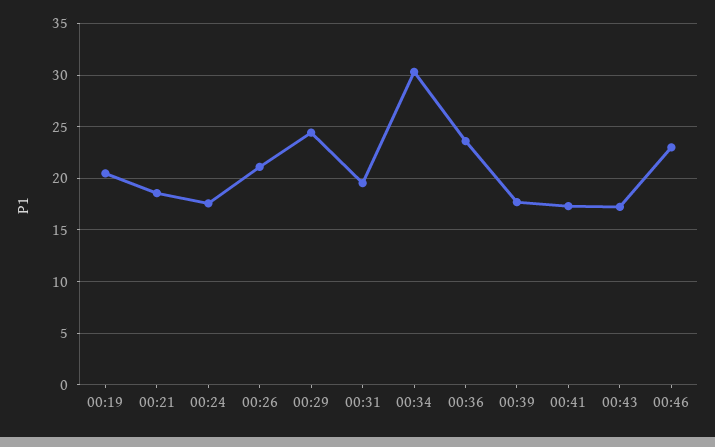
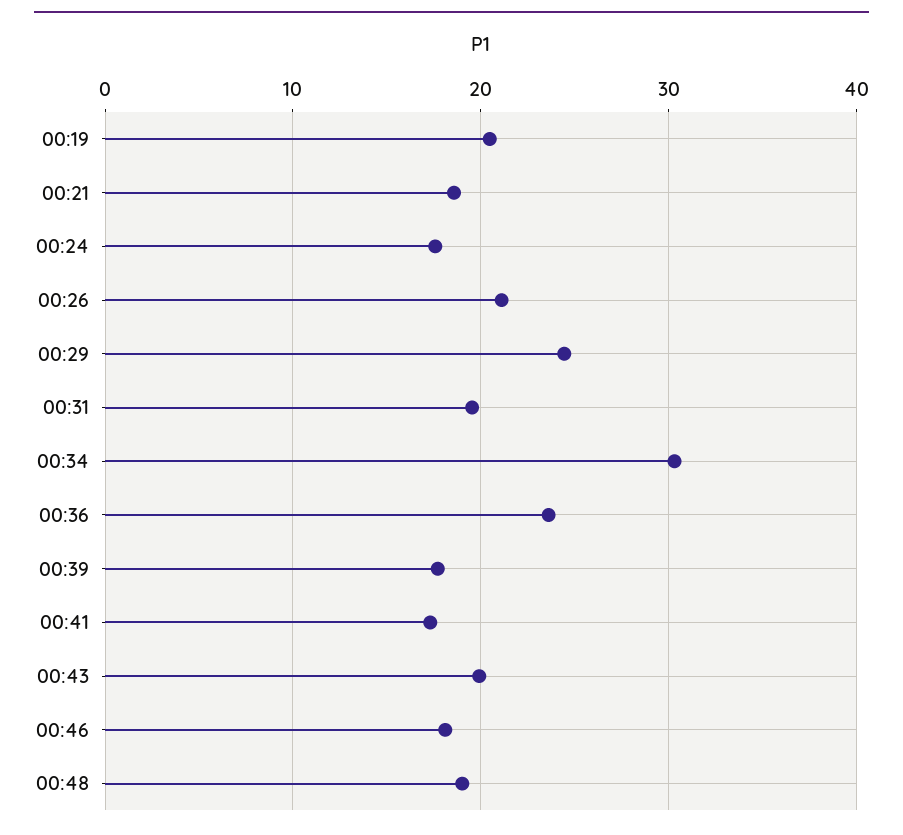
00:43: 17 -> 20
00:46: 23 -> 18
00:48: none -> 19

